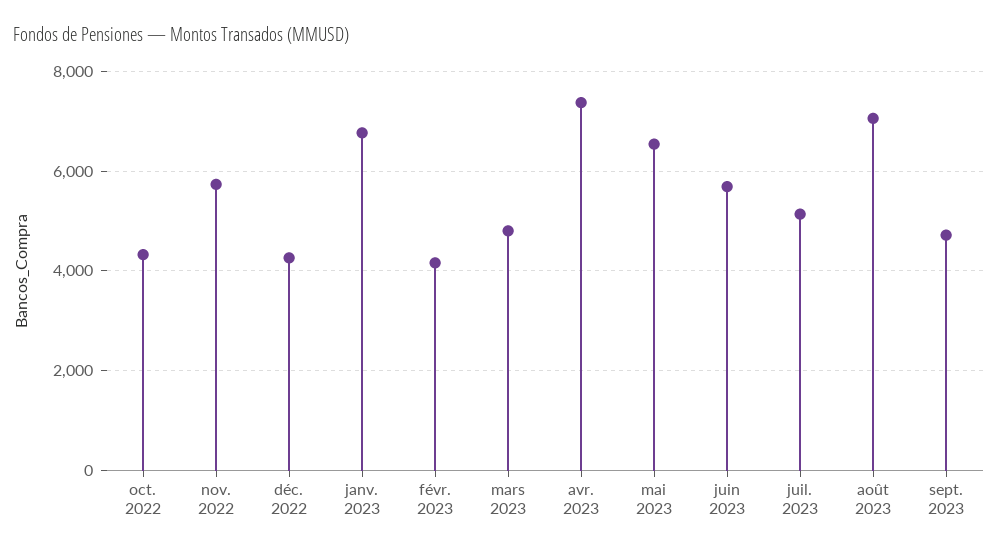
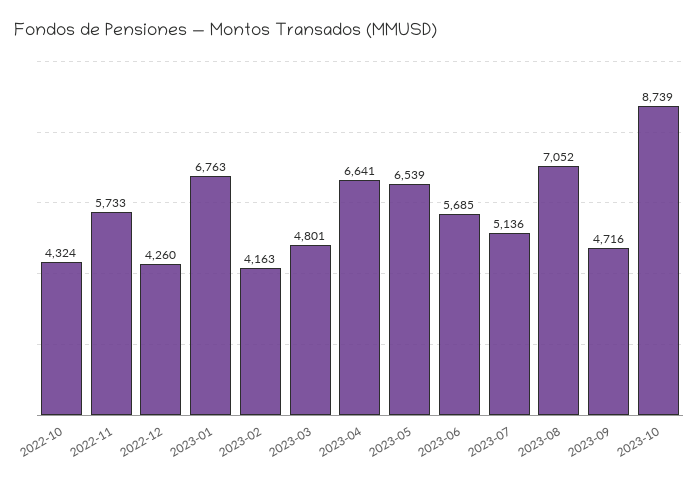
avr. 2023: 7400 -> 6641
2023-10: none -> 8739

